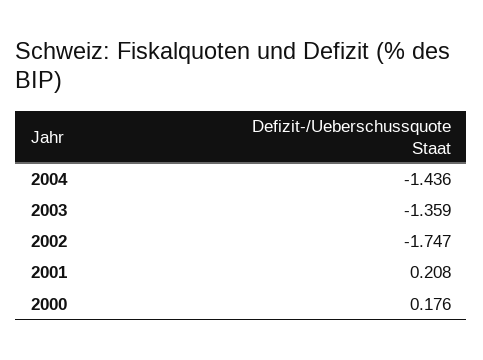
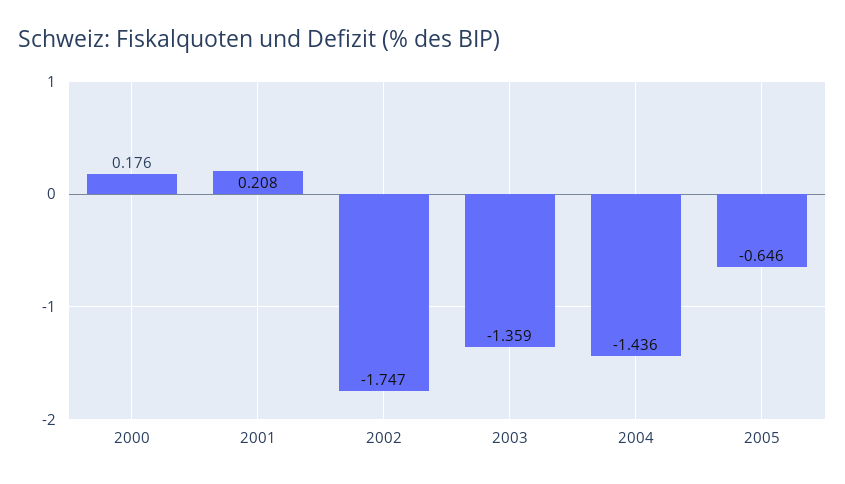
2005: none -> -0.646

